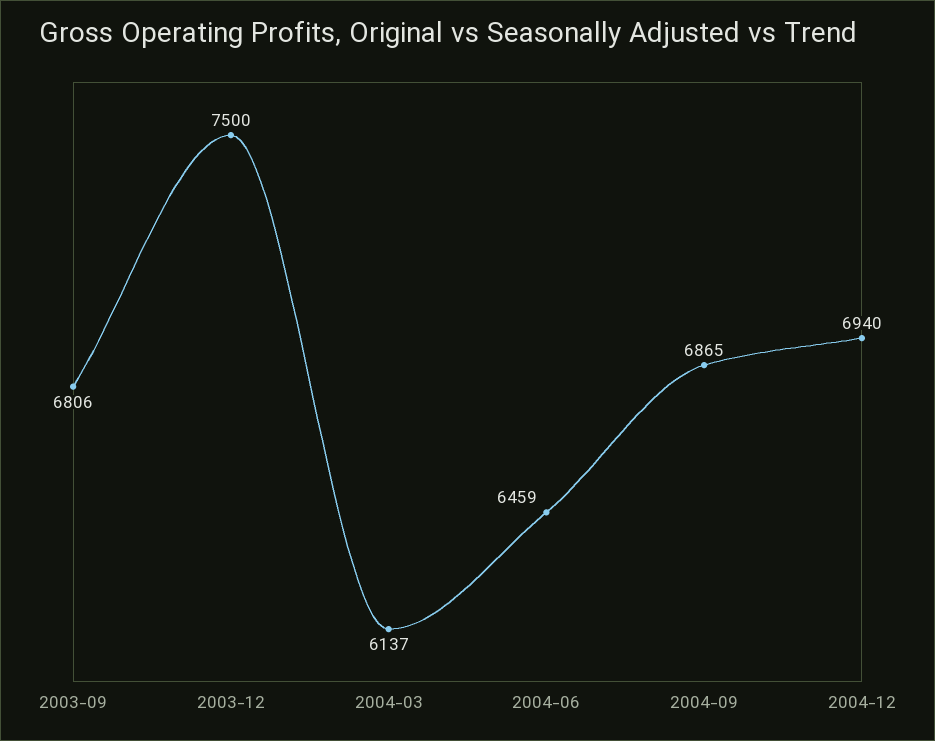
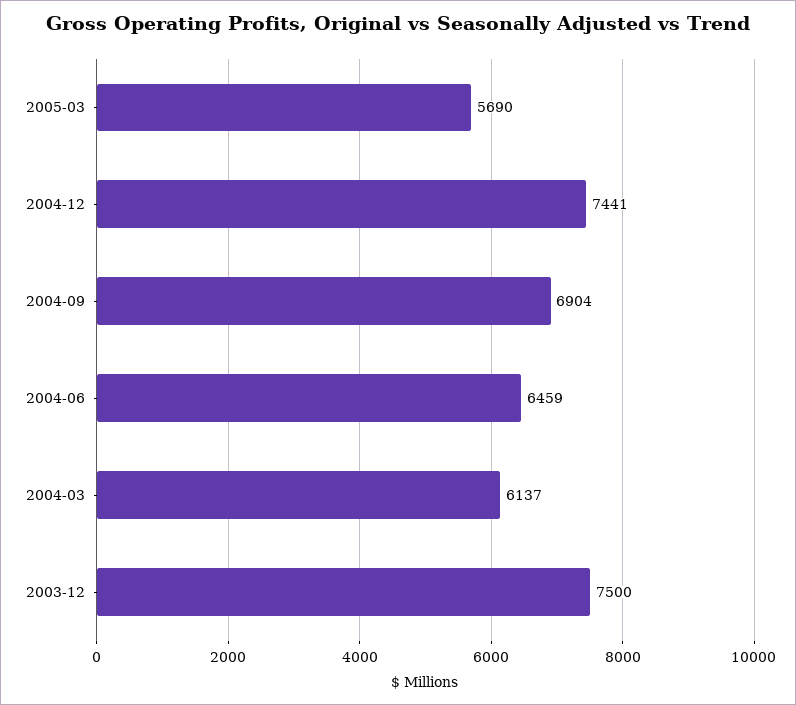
2003-09: 6806 -> none
2004-09: 6865 -> 6904
2004-12: 6940 -> 7441
2005-03: none -> 5690

